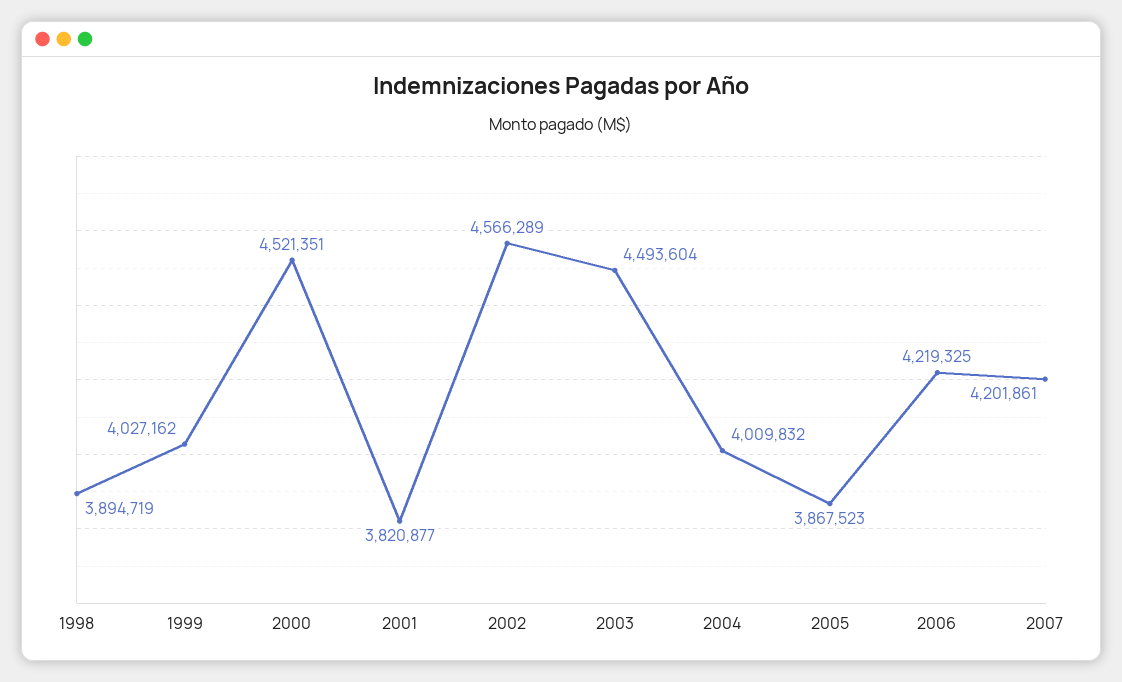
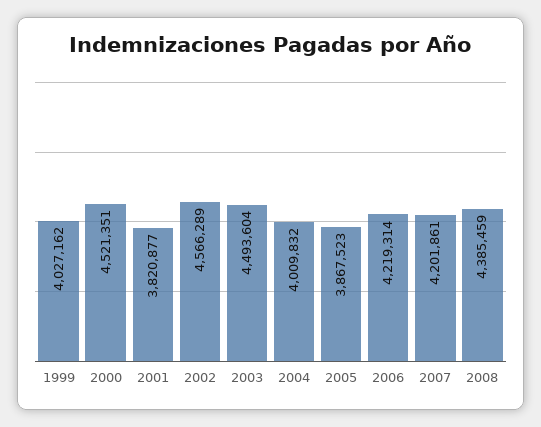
1998: 3894719 -> none
2006: 4219325 -> 4219314
2008: none -> 4385459

